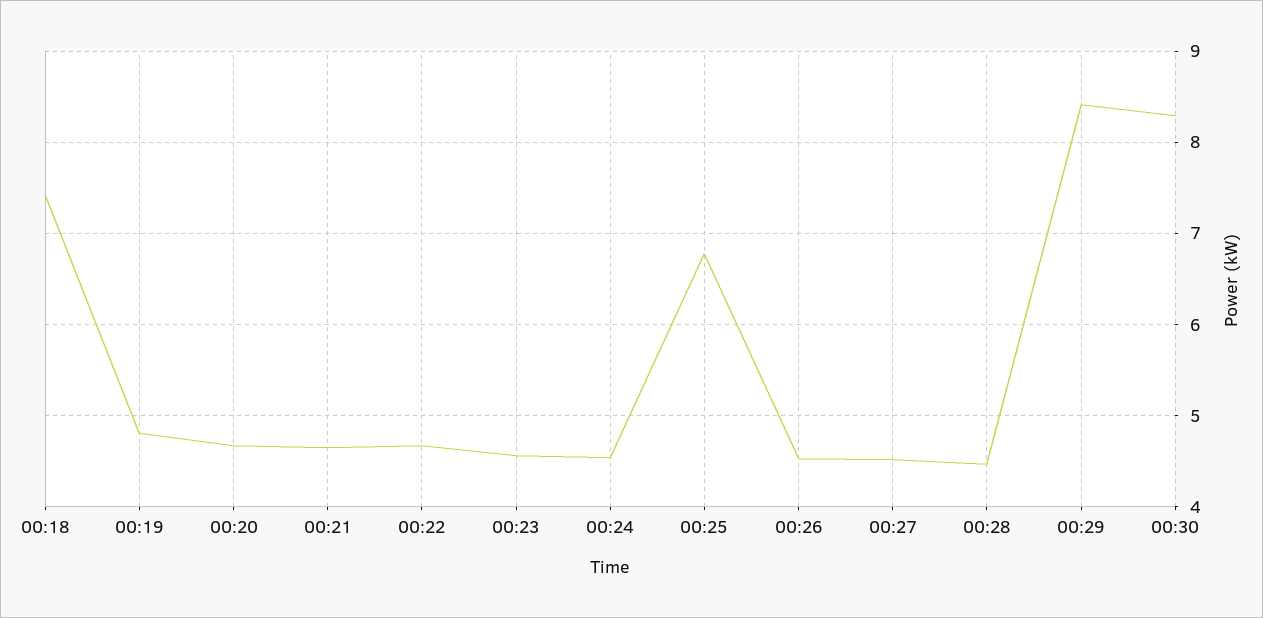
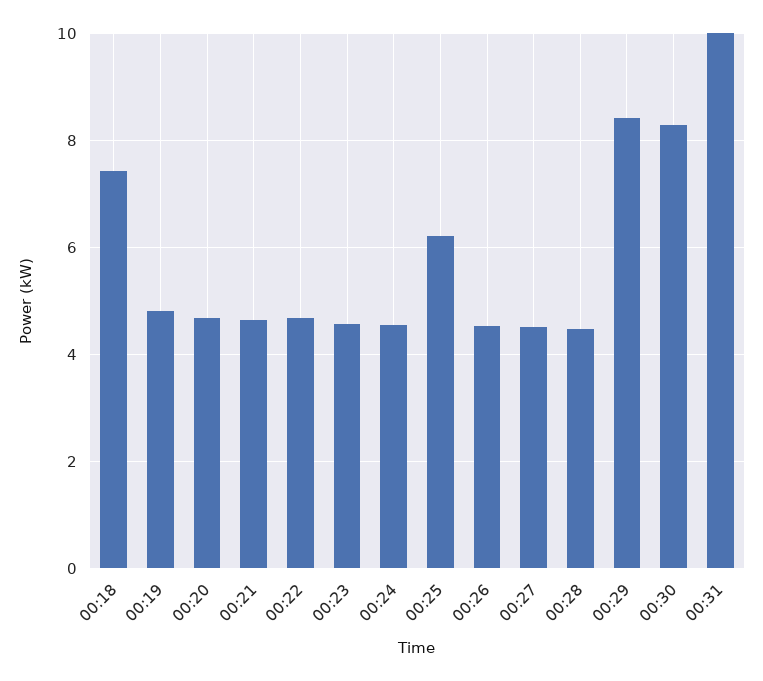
00:25: 6.8 -> 6.2
00:31: none -> 10

